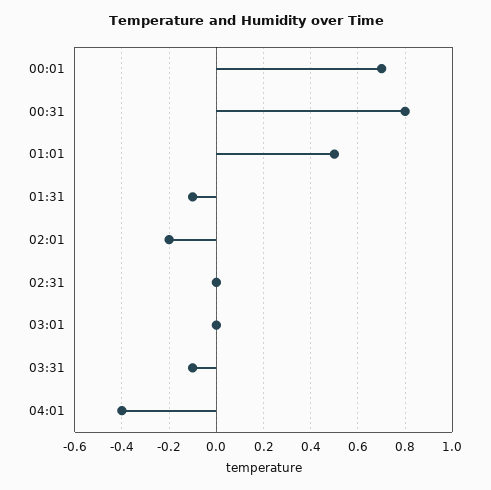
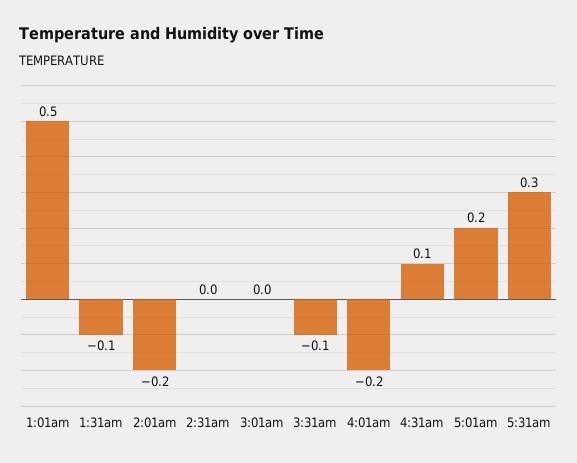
00:01: 0.7 -> none
00:31: 0.8 -> none
04:01: -0.4 -> -0.2
4:31am: none -> 0.1
5:01am: none -> 0.2
5:31am: none -> 0.3

